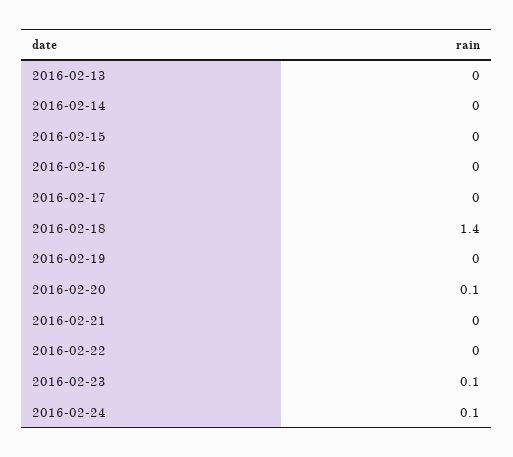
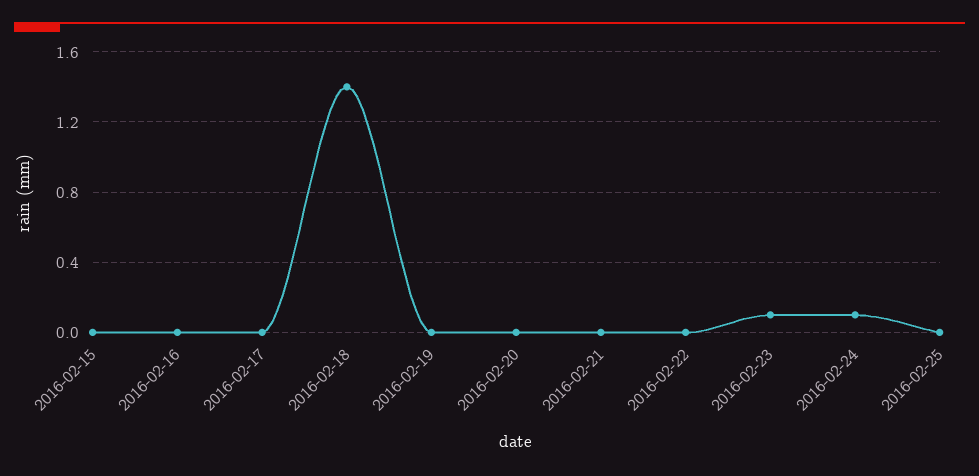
2016-02-13: 0 -> none
2016-02-14: 0 -> none
2016-02-20: 0.1 -> 0
2016-02-25: none -> 0

